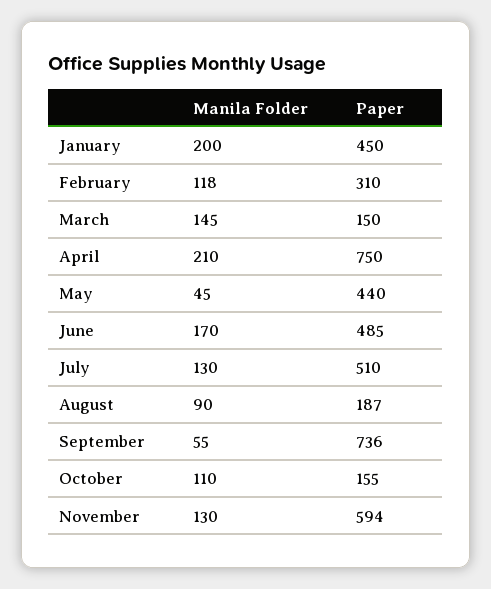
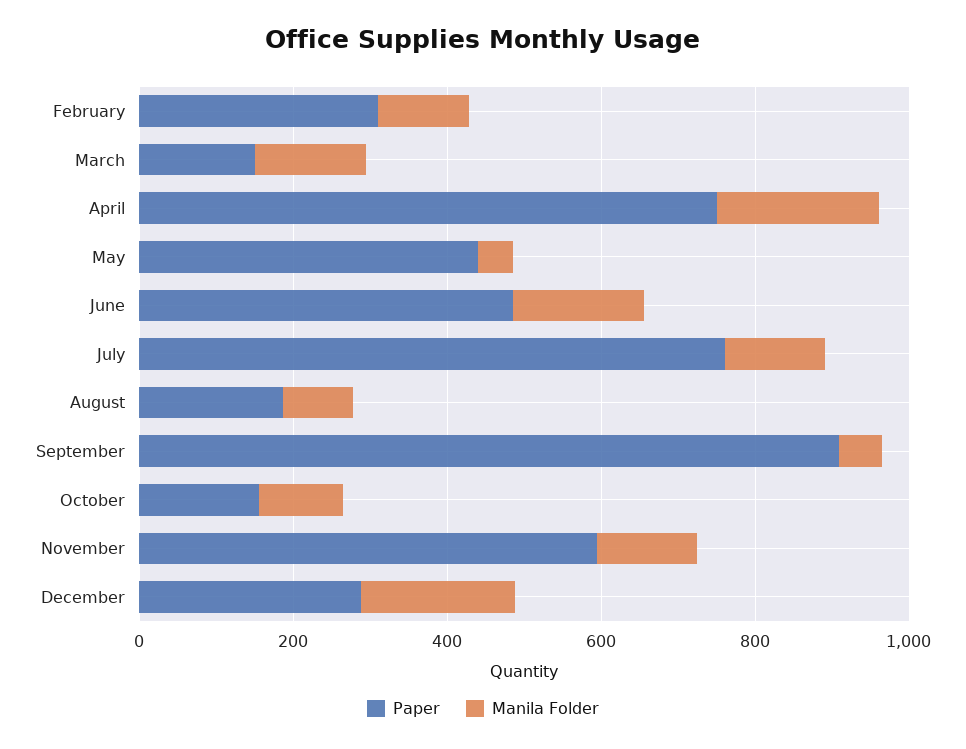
Manila Folder, January: 200 -> none
Paper, January: 450 -> none
Paper, July: 510 -> 750
Paper, September: 736 -> 900
Paper, December: none -> 300
Manila Folder, December: none -> 200

